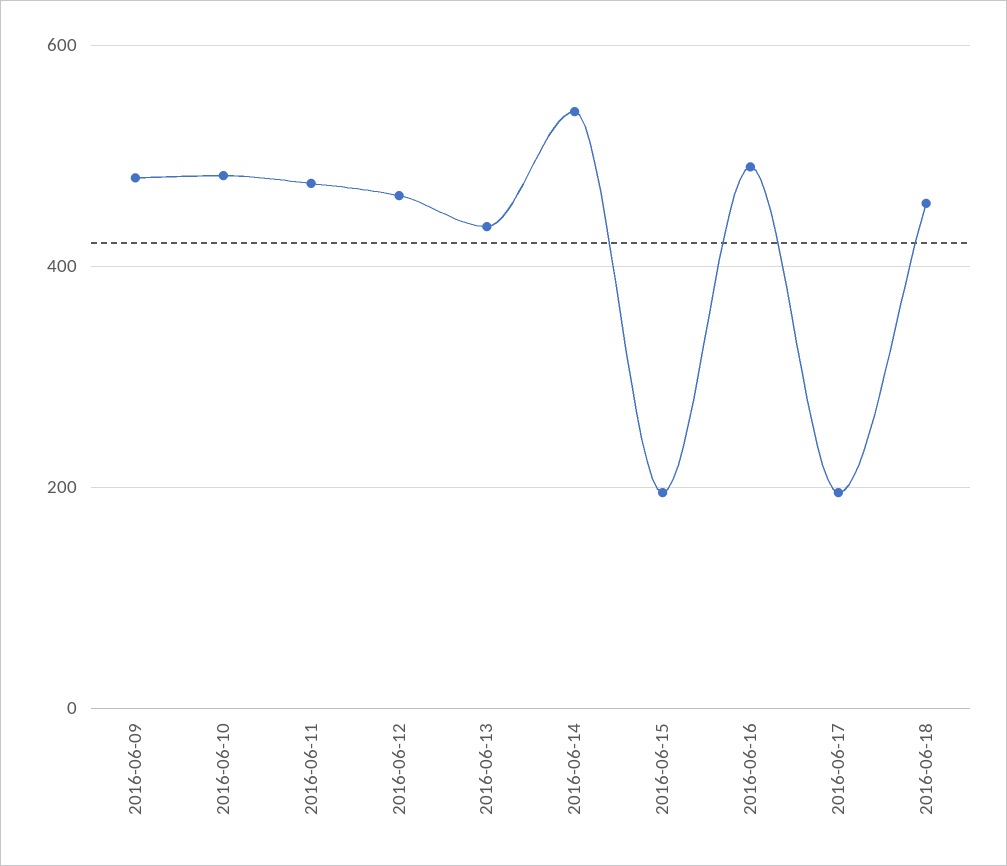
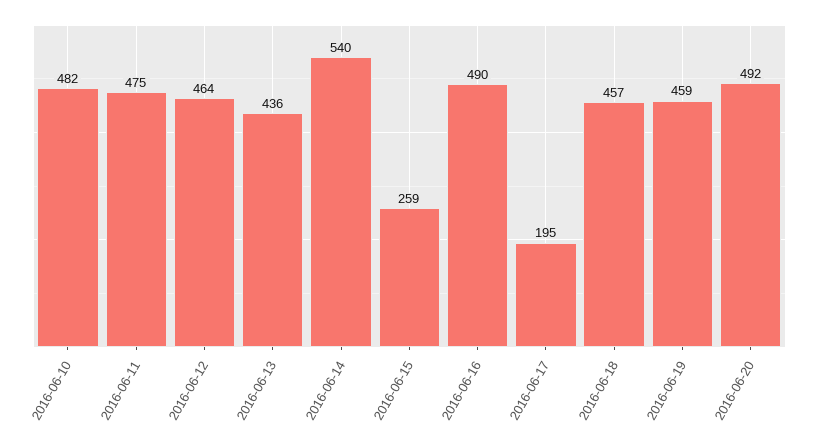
2016-06-09: 480 -> none
2016-06-15: 200 -> 259
2016-06-19: none -> 459
2016-06-20: none -> 492

